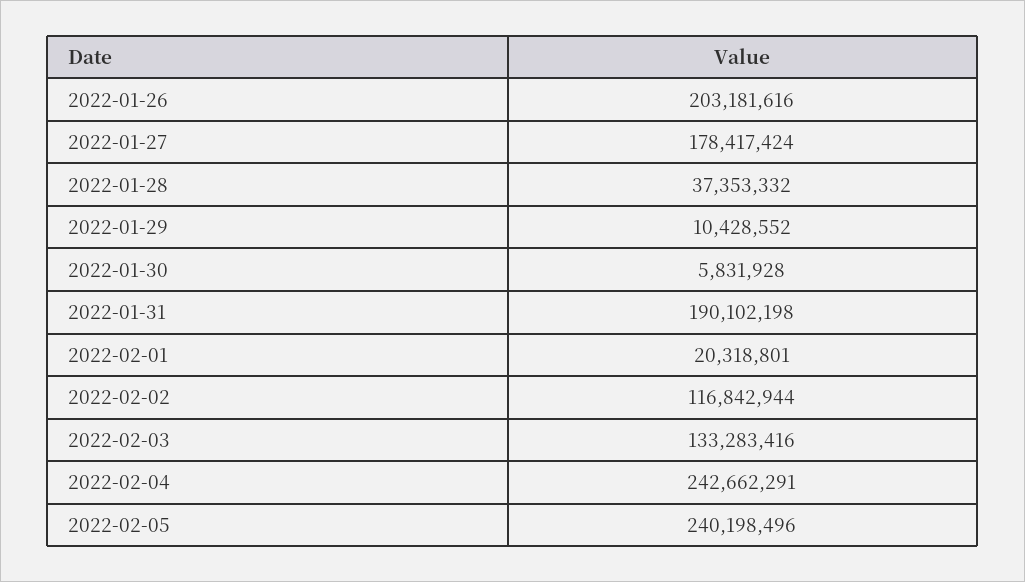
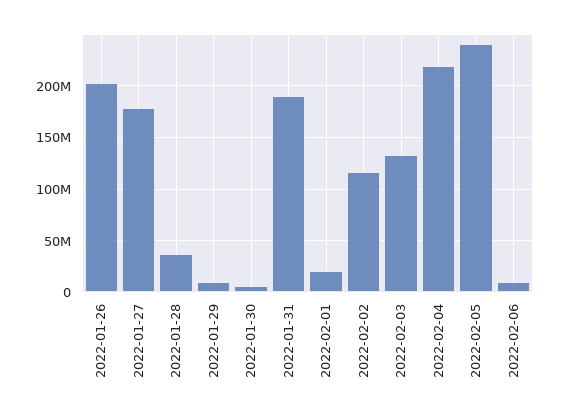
2022-02-04: 242662291 -> 220000000
2022-02-06: none -> 10000000

